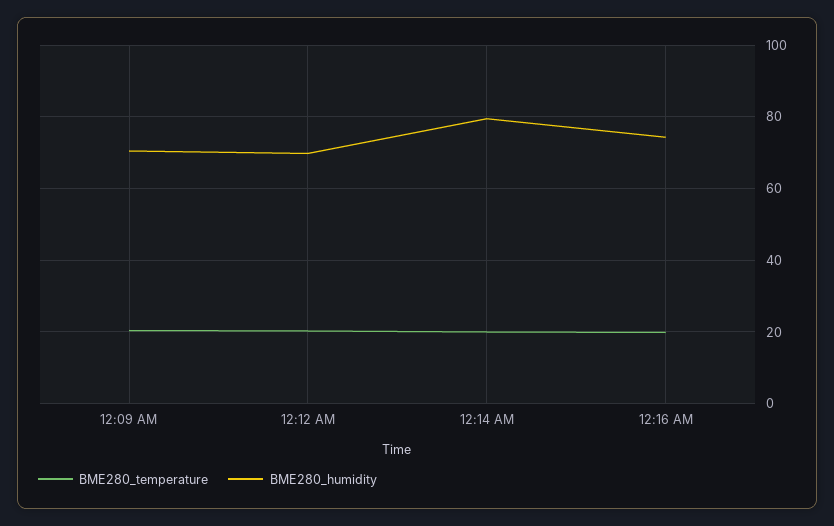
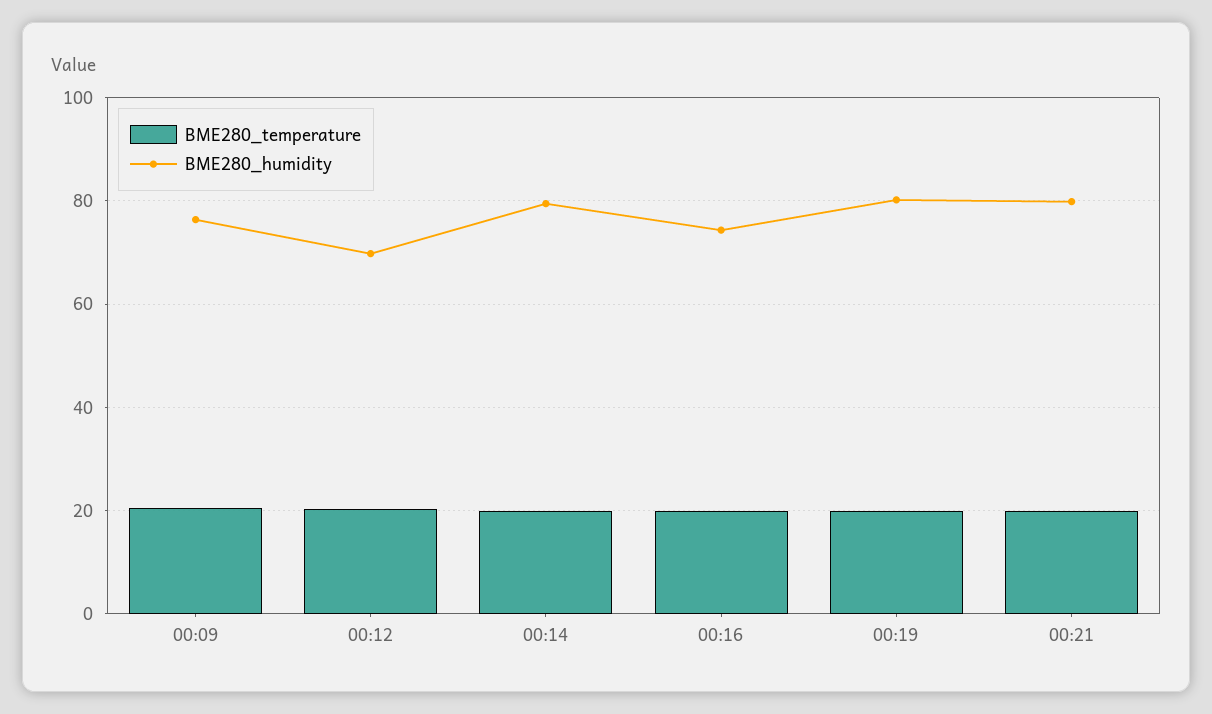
BME280_humidity, 12:09 AM: 70 -> 76
BME280_temperature, 00:19: none -> 20
BME280_humidity, 00:19: none -> 80
BME280_temperature, 00:21: none -> 20
BME280_humidity, 00:21: none -> 80

